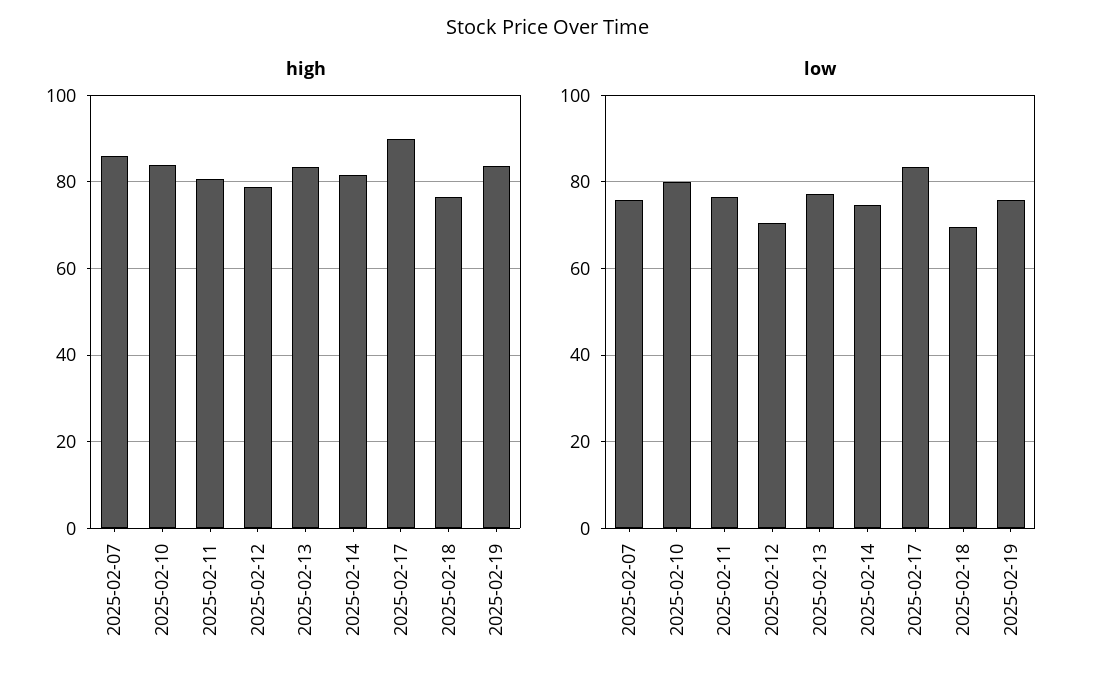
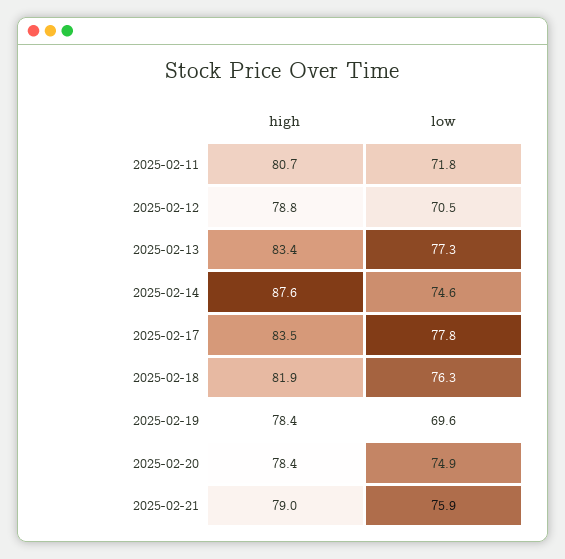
high, 2025-02-07: 86 -> none
high, 2025-02-10: 84 -> none
high, 2025-02-14: 82 -> 87.6
high, 2025-02-17: 90 -> 83.5
high, 2025-02-18: 76 -> 81.9
high, 2025-02-19: 84 -> 78.4
low, 2025-02-07: 76 -> none
low, 2025-02-10: 80 -> none
low, 2025-02-11: 76 -> 71.8
low, 2025-02-17: 84 -> 77.8
low, 2025-02-18: 70 -> 76.3
low, 2025-02-19: 76 -> 69.6
high, 2025-02-20: none -> 78.4
low, 2025-02-20: none -> 74.9
high, 2025-02-21: none -> 79
low, 2025-02-21: none -> 75.9

